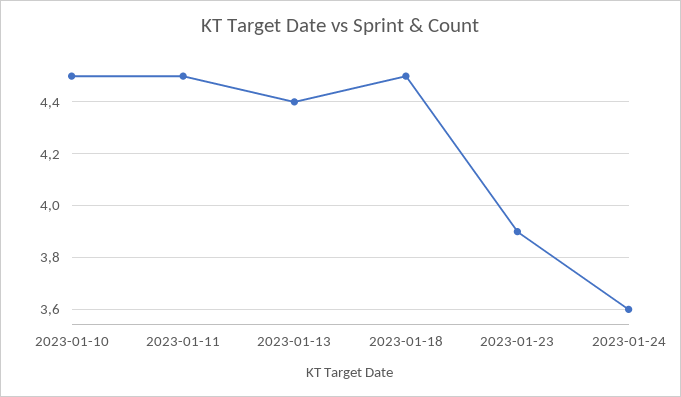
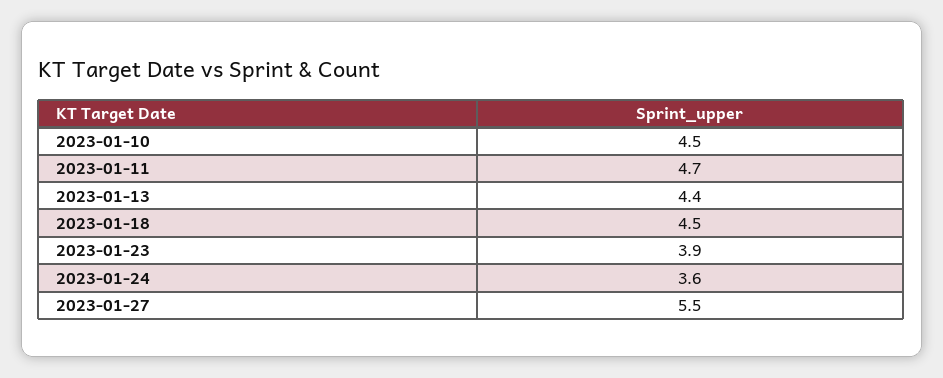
2023-01-11: 4.5 -> 4.7
2023-01-27: none -> 5.5

